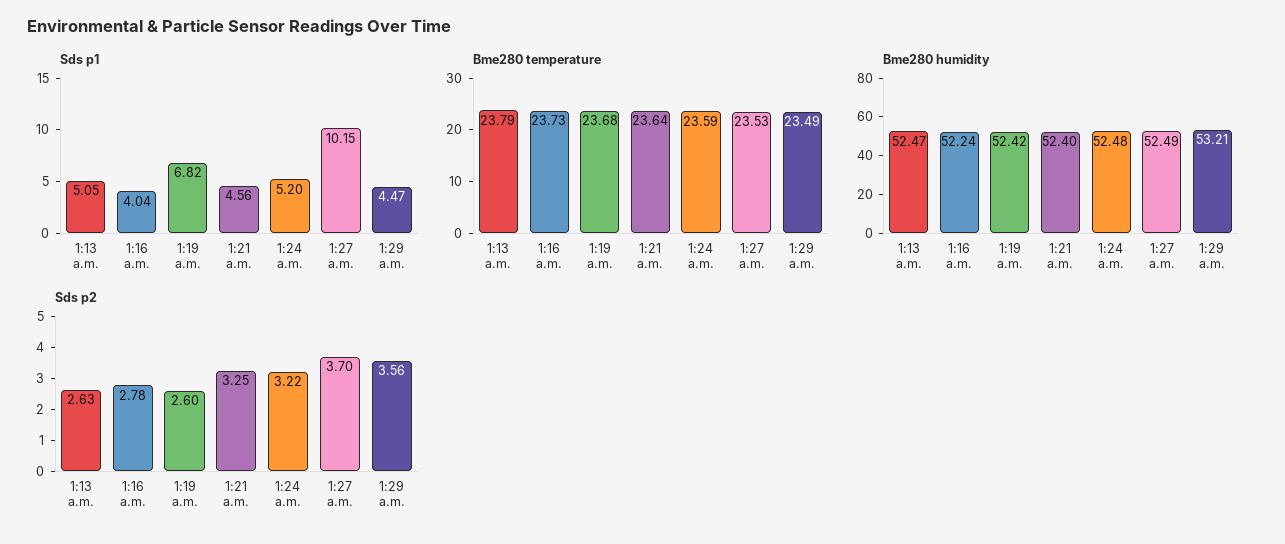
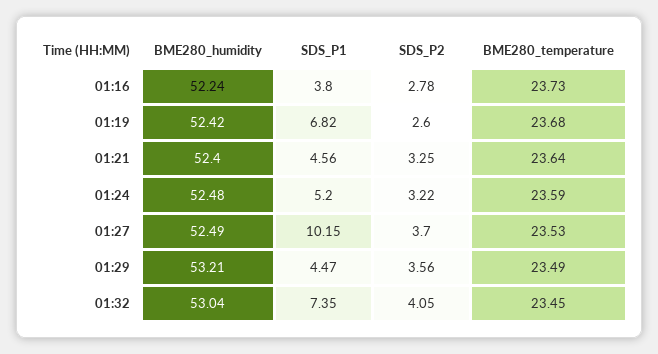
Sds p1, 1:13 a.m.: 5.05 -> none
Sds p1, 1:16 a.m.: 4.04 -> 3.8
Bme280 temperature, 1:13 a.m.: 23.79 -> none
Bme280 humidity, 1:13 a.m.: 52.47 -> none
Sds p2, 1:13 a.m.: 2.63 -> none
Bme280 humidity, 01:32: none -> 53.04
Sds p1, 01:32: none -> 7.35
Sds p2, 01:32: none -> 4.05
Bme280 temperature, 01:32: none -> 23.45

